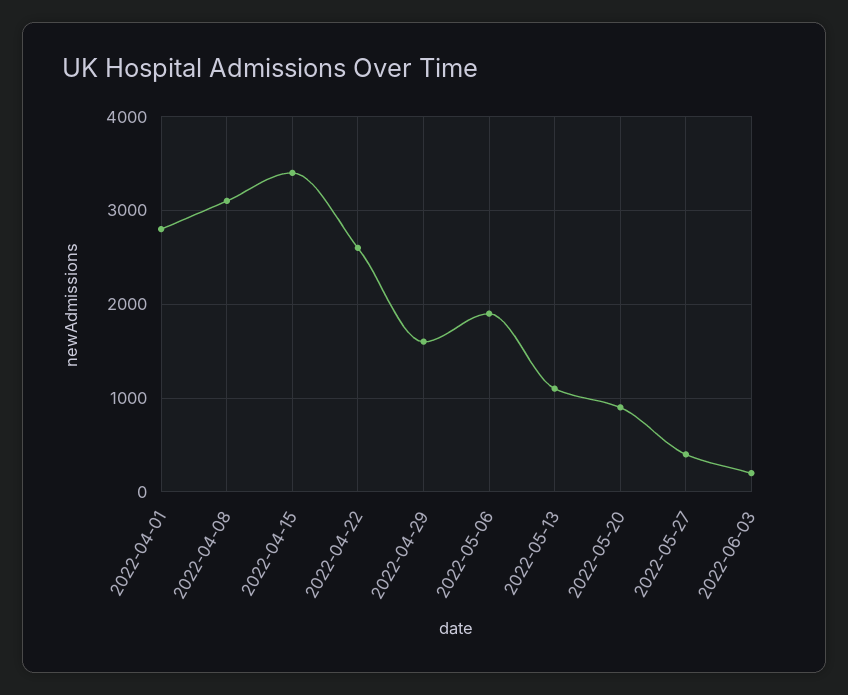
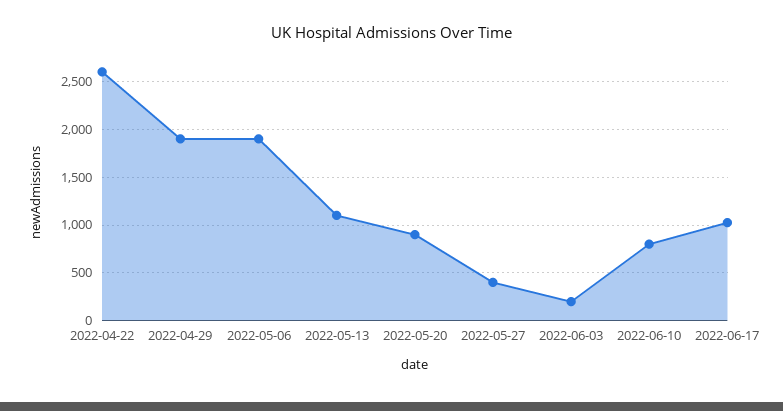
2022-04-01: 2800 -> none
2022-04-08: 3100 -> none
2022-04-15: 3400 -> none
2022-04-29: 1600 -> 1900
2022-06-10: none -> 800
2022-06-17: none -> 1000

